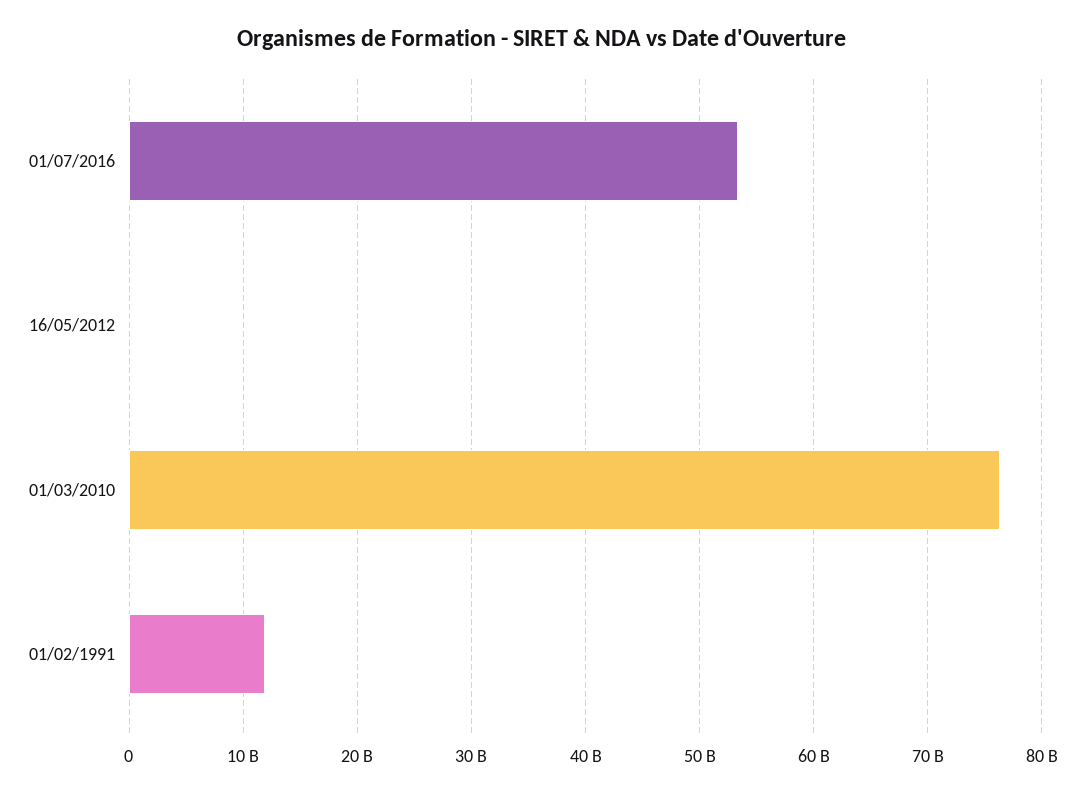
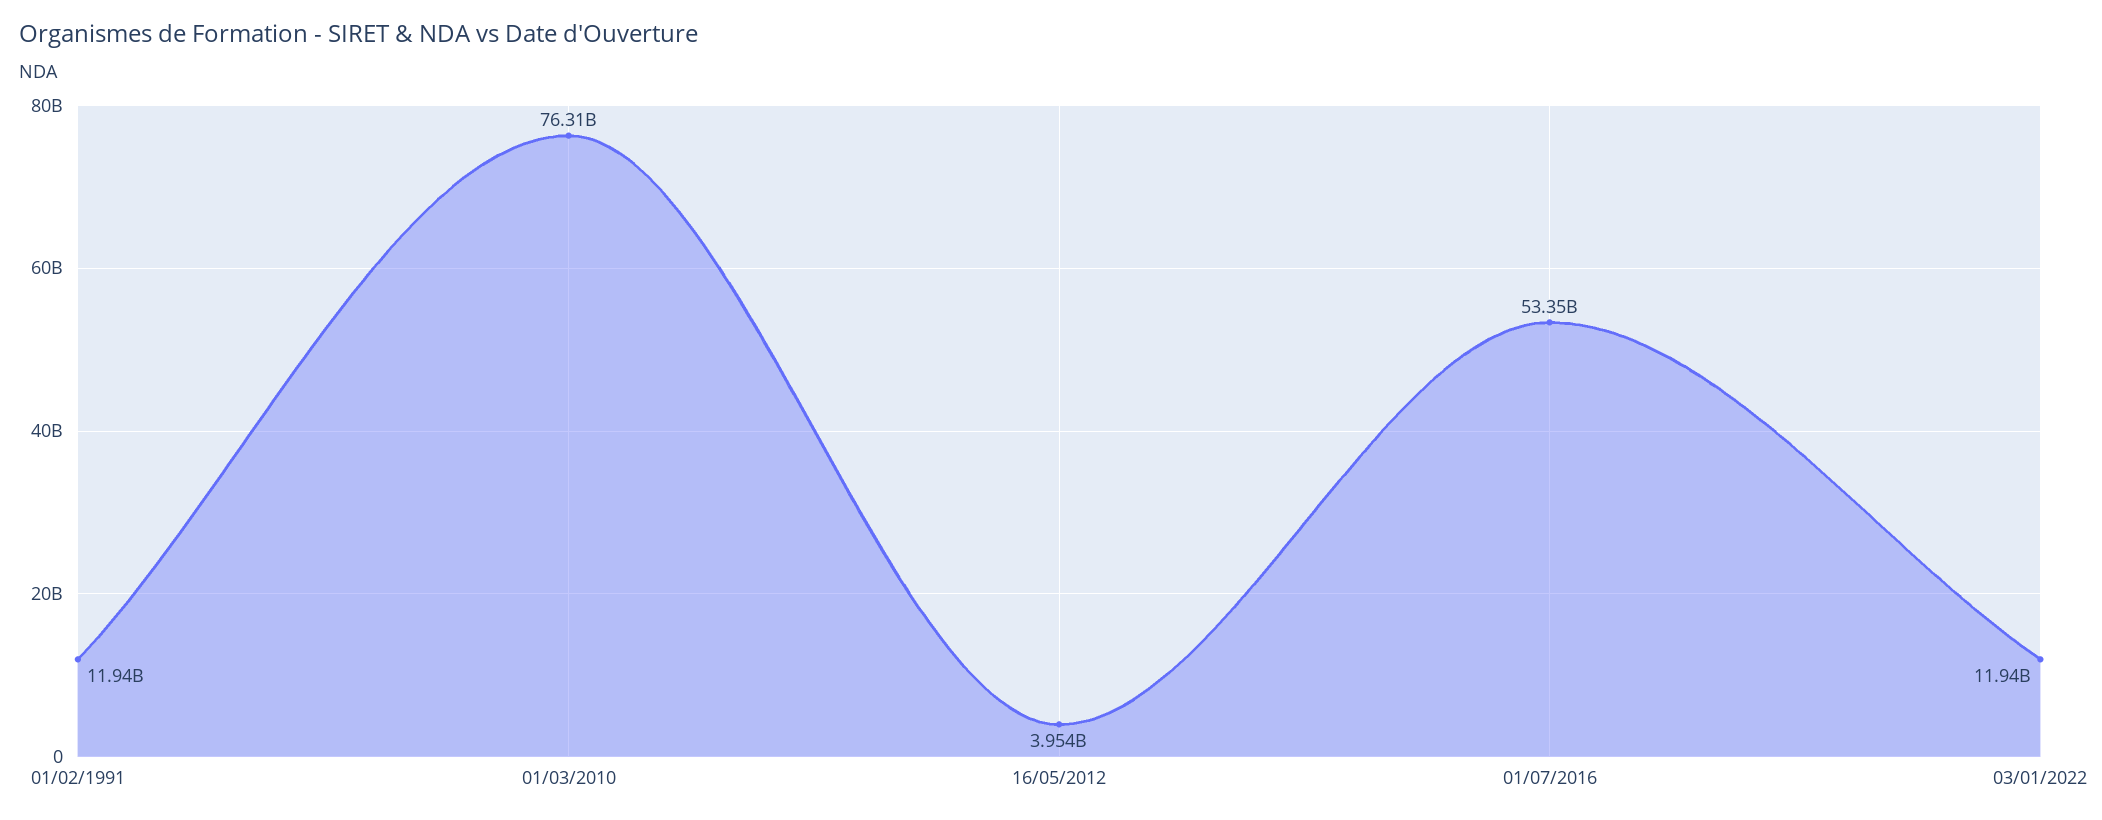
16/05/2012: 0 -> 3954000000
03/01/2022: none -> 11940000000

